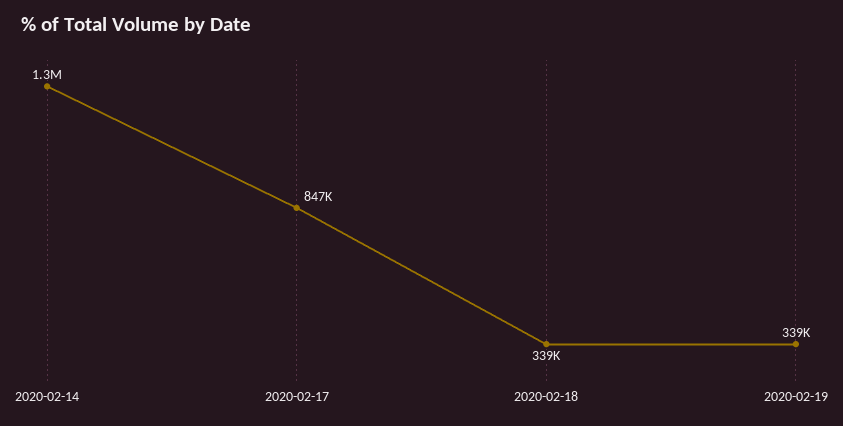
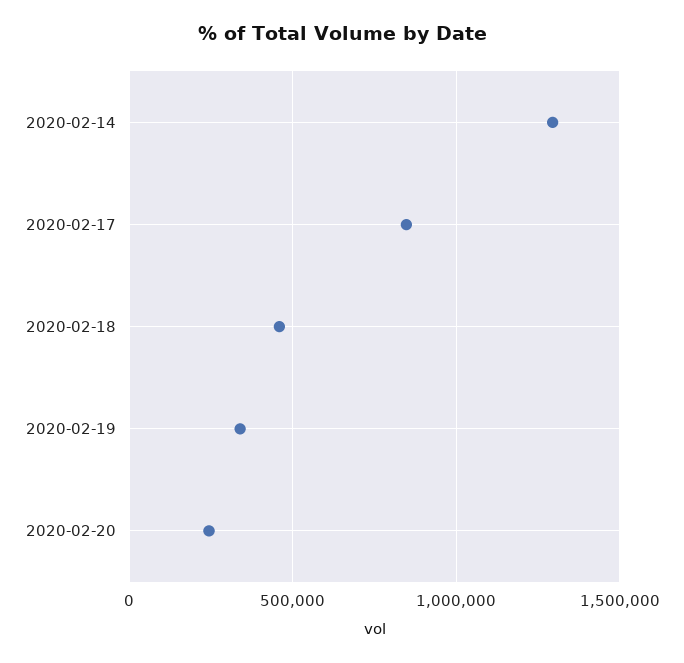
2020-02-18: 339000 -> 450000
2020-02-20: none -> 250000

